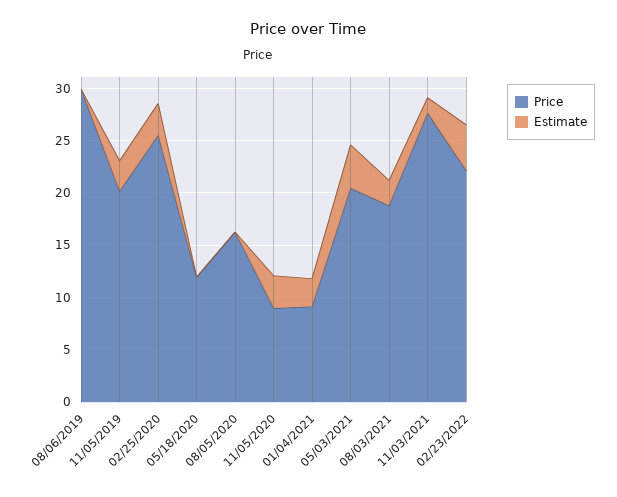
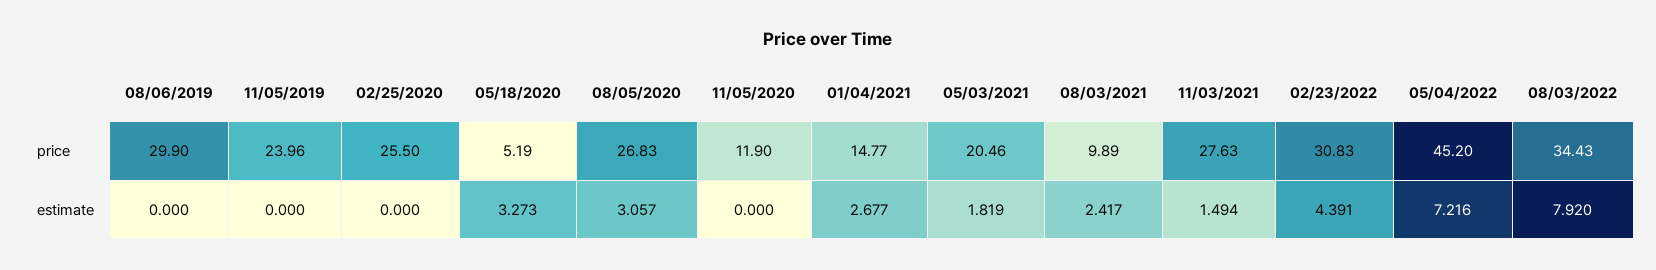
Price, 11/05/2019: 20 -> 23.96
Estimate, 11/05/2019: 3 -> 0
Estimate, 02/25/2020: 3 -> 0
Price, 05/18/2020: 12 -> 5.19
Estimate, 05/18/2020: 0 -> 3.273
Price, 08/05/2020: 16 -> 26.83
Estimate, 08/05/2020: 0 -> 3.057
Price, 11/05/2020: 9 -> 11.9
Estimate, 11/05/2020: 3 -> 0
Price, 01/04/2021: 9 -> 14.77
Estimate, 05/03/2021: 4 -> 1.819
Price, 08/03/2021: 19 -> 9.89
Price, 02/23/2022: 22 -> 30.83
Price, 05/04/2022: none -> 45.2
Price, 08/03/2022: none -> 34.43
Estimate, 05/04/2022: none -> 7.216
Estimate, 08/03/2022: none -> 7.92

